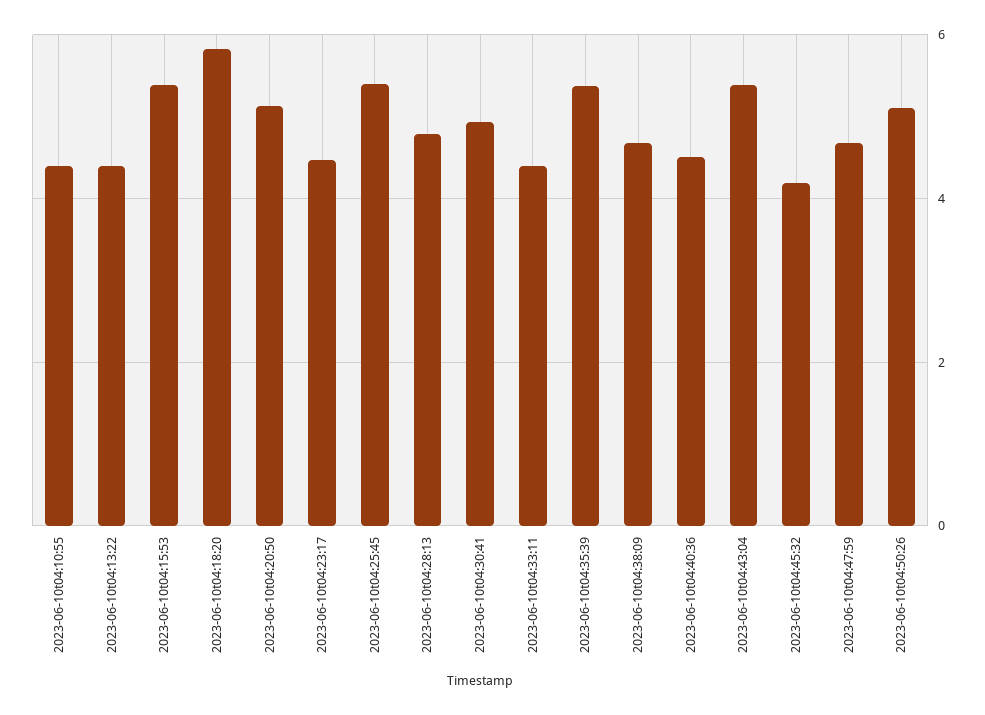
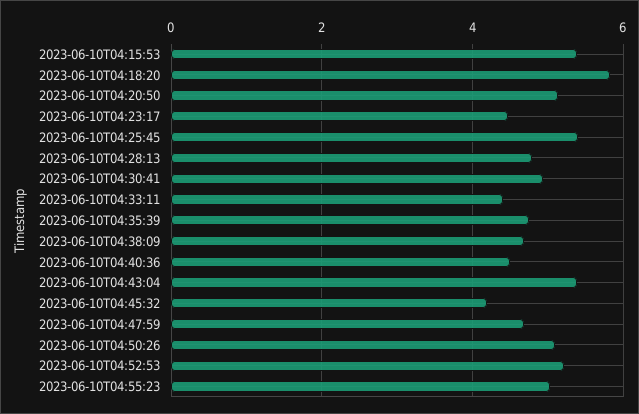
2023-06-10t04:10:55: 4.4 -> none
2023-06-10t04:13:22: 4.4 -> none
2023-06-10t04:35:39: 5.4 -> 4.8
2023-06-10T04:52:53: none -> 5.2
2023-06-10T04:55:23: none -> 5

